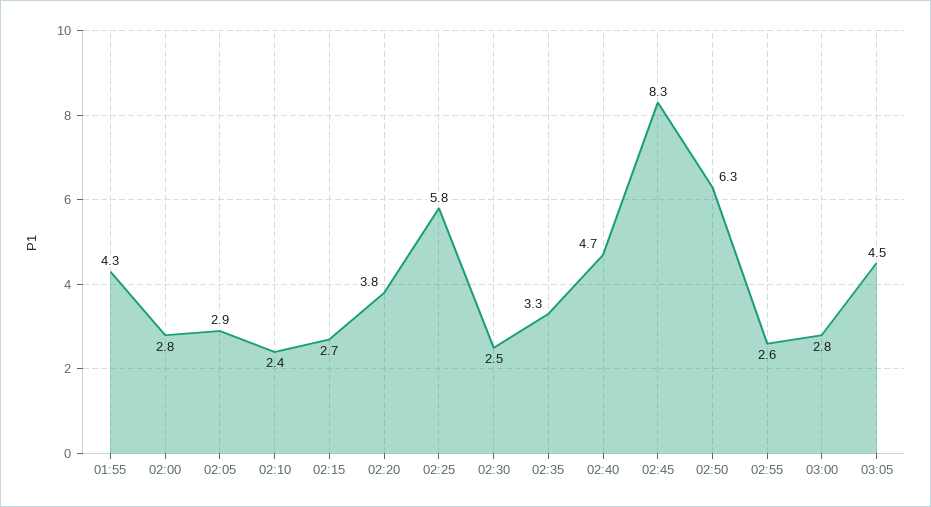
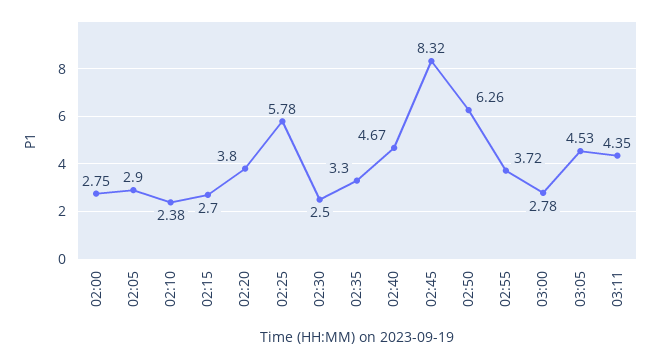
01:55: 4.3 -> none
02:55: 2.6 -> 3.72
03:11: none -> 4.35

